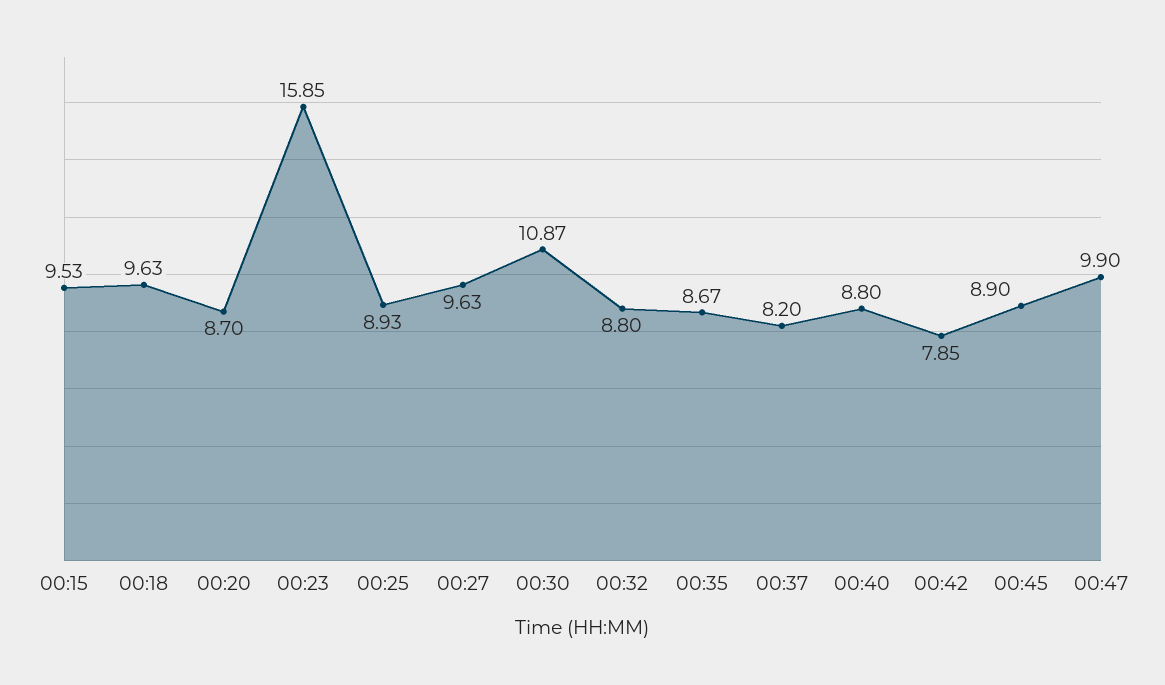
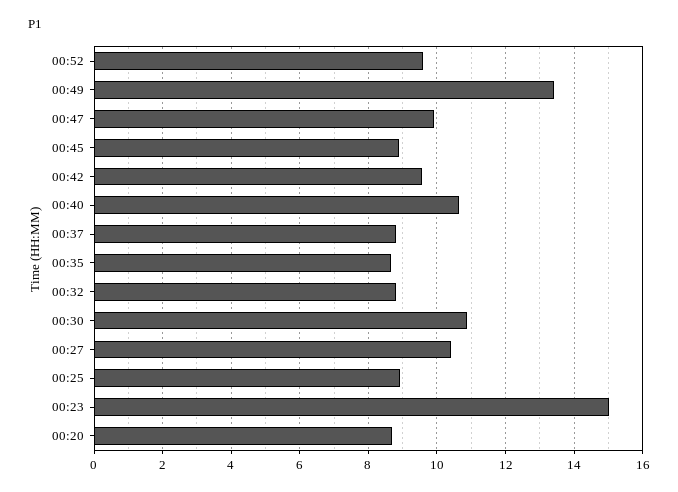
00:15: 9.53 -> none
00:18: 9.63 -> none
00:23: 15.85 -> 15
00:27: 9.63 -> 10.4
00:37: 8.2 -> 8.8
00:40: 8.8 -> 10.6
00:42: 7.85 -> 9.6
00:52: none -> 9.6
00:49: none -> 13.4

